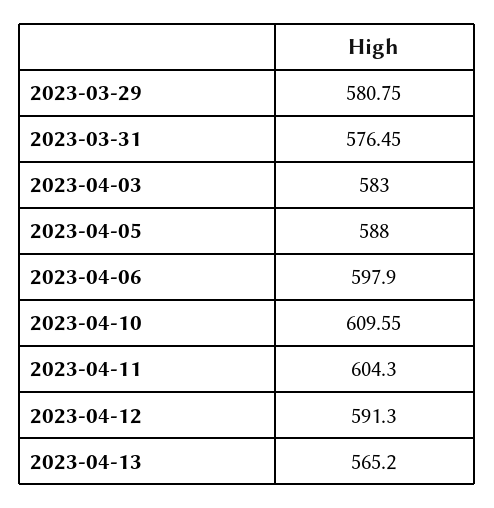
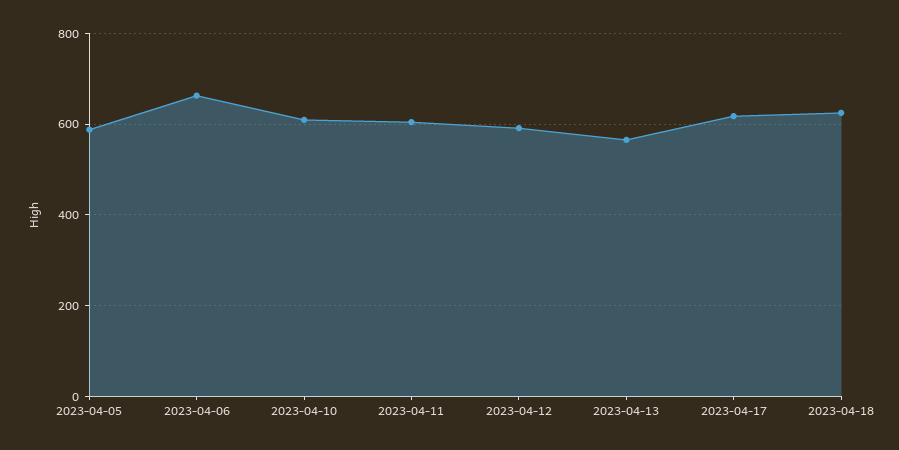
2023-03-29: 580.75 -> none
2023-03-31: 576.45 -> none
2023-04-03: 583 -> none
2023-04-06: 597.9 -> 660
2023-04-17: none -> 620
2023-04-18: none -> 620

